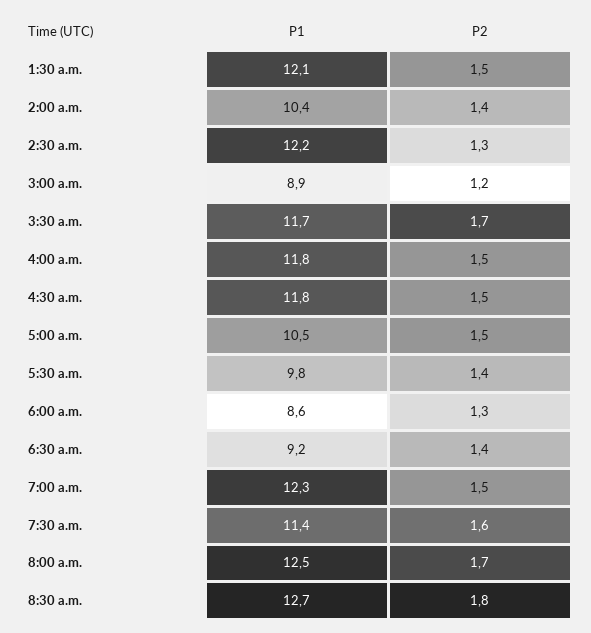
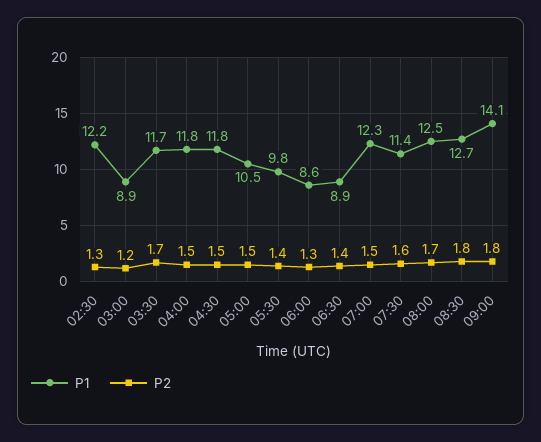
P1, 1:30 a.m.: 12.1 -> none
P2, 1:30 a.m.: 1.5 -> none
P1, 2:00 a.m.: 10.4 -> none
P2, 2:00 a.m.: 1.4 -> none
P1, 6:30 a.m.: 9.2 -> 8.9
P1, 09:00: none -> 14.1
P2, 09:00: none -> 1.8

